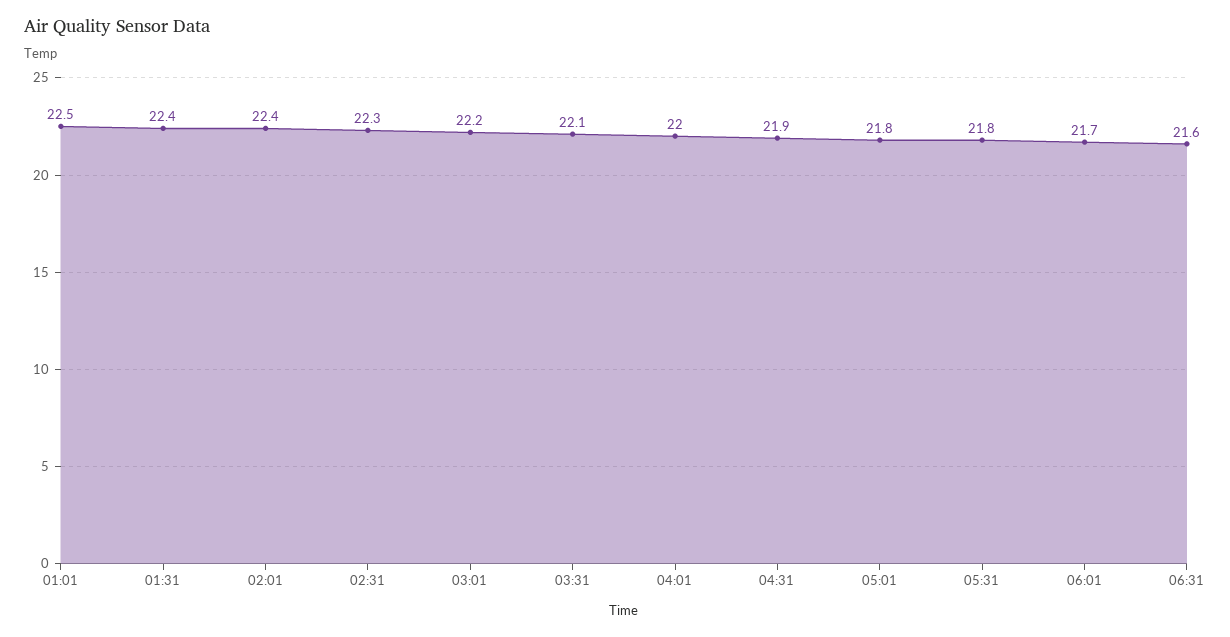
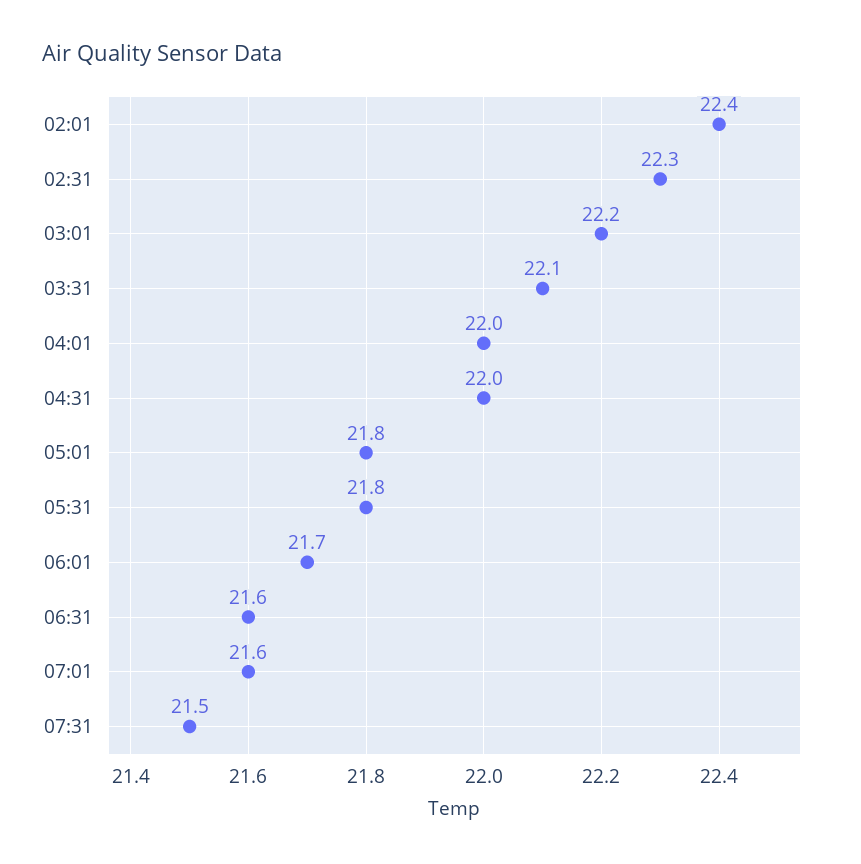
01:01: 22.5 -> none
01:31: 22.4 -> none
04:31: 21.9 -> 22
07:01: none -> 21.6
07:31: none -> 21.5

